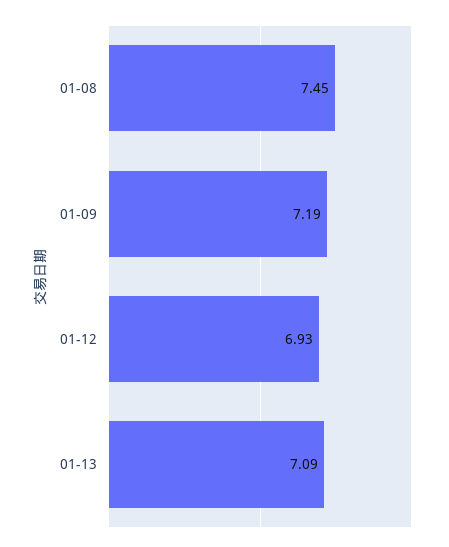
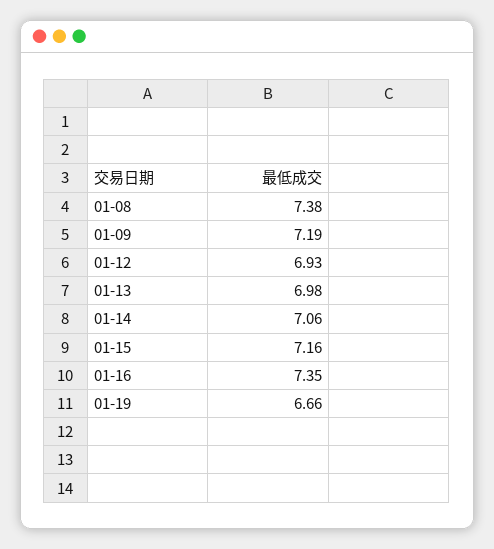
01-08: 7.45 -> 7.38
01-13: 7.09 -> 6.98
01-14: none -> 7.06
01-15: none -> 7.16
01-16: none -> 7.35
01-19: none -> 6.66

